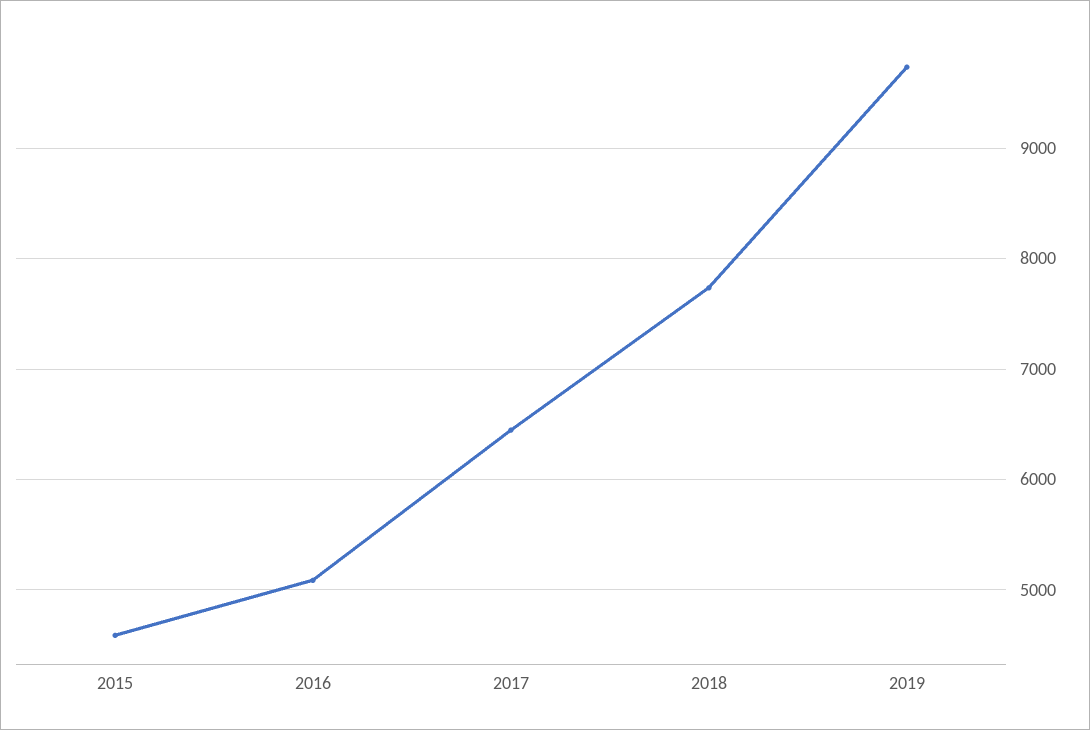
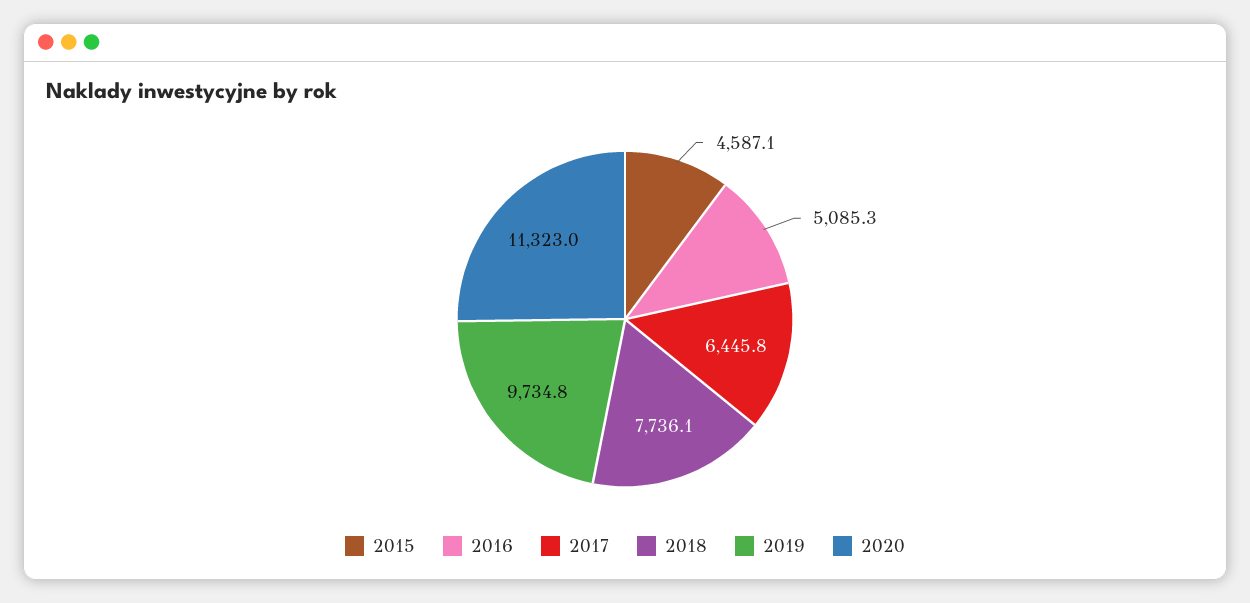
2020: none -> 11323

